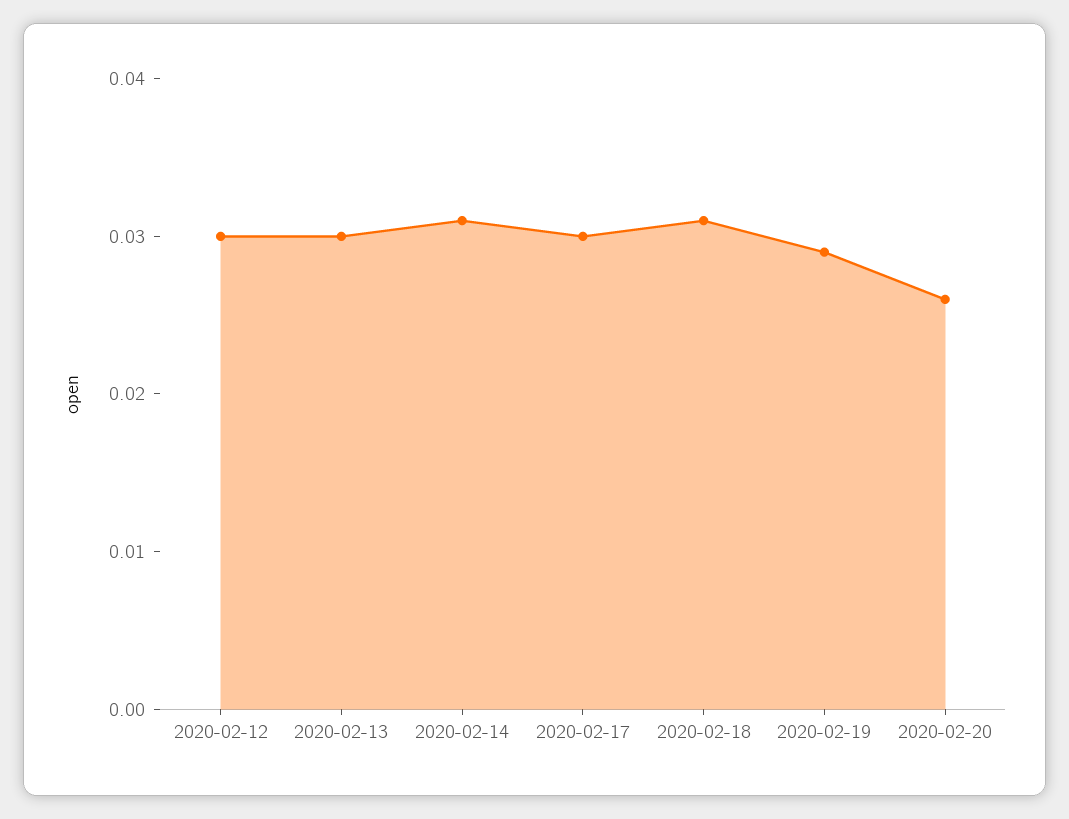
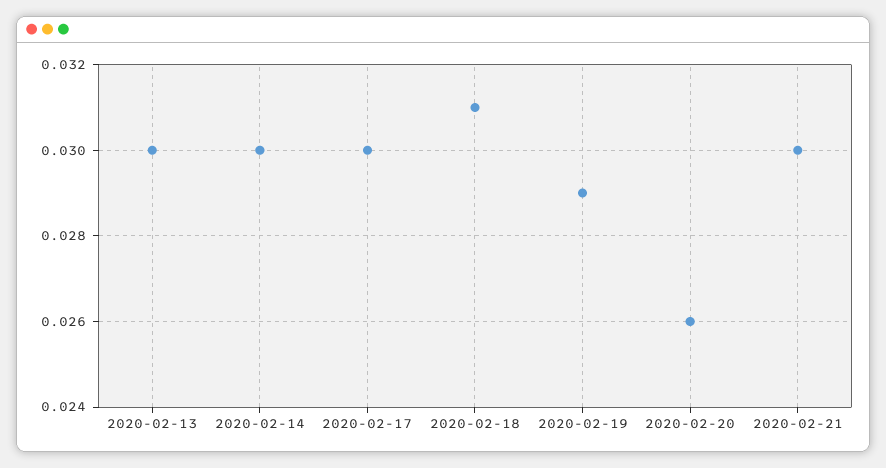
2020-02-12: 0.03 -> none
2020-02-14: 0.031 -> 0.03
2020-02-21: none -> 0.03

